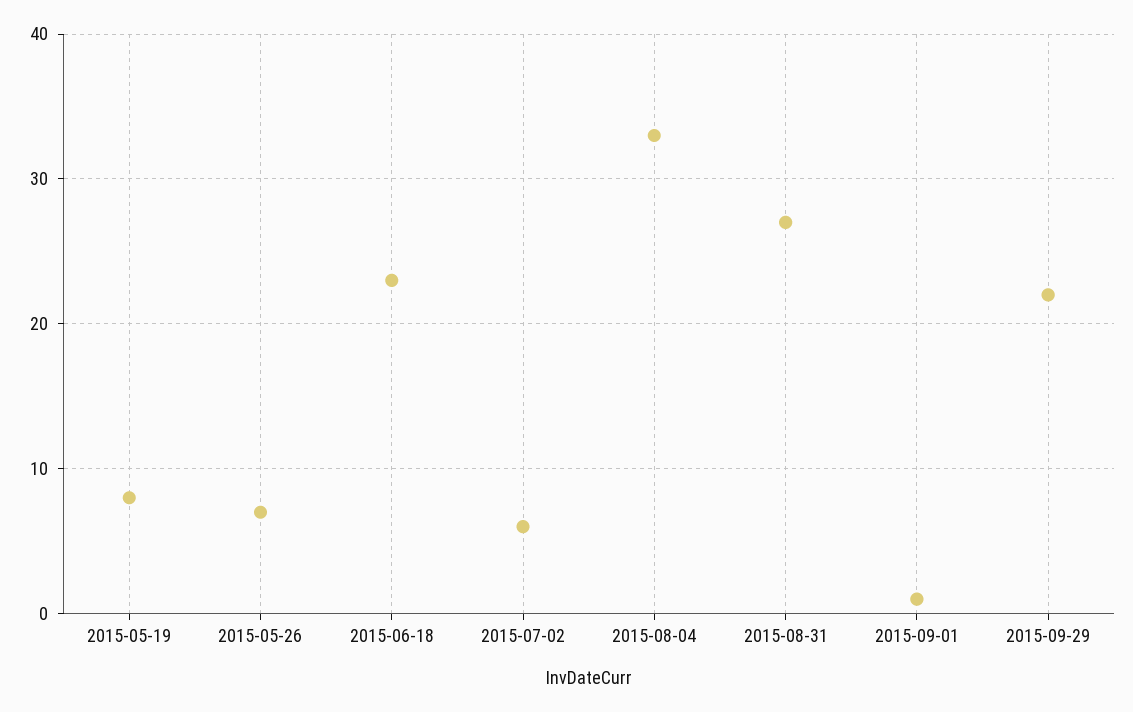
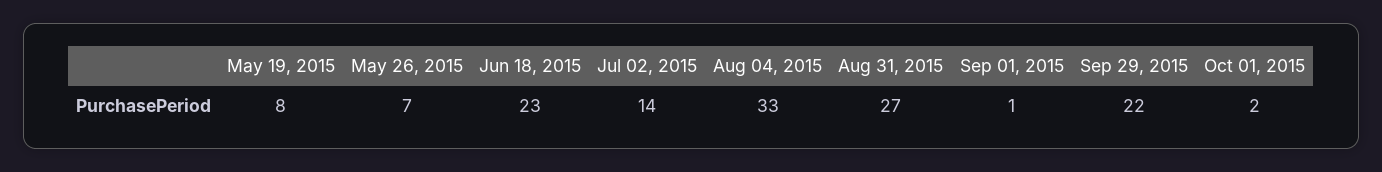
2015-07-02: 6 -> 14
Oct 01, 2015: none -> 2

